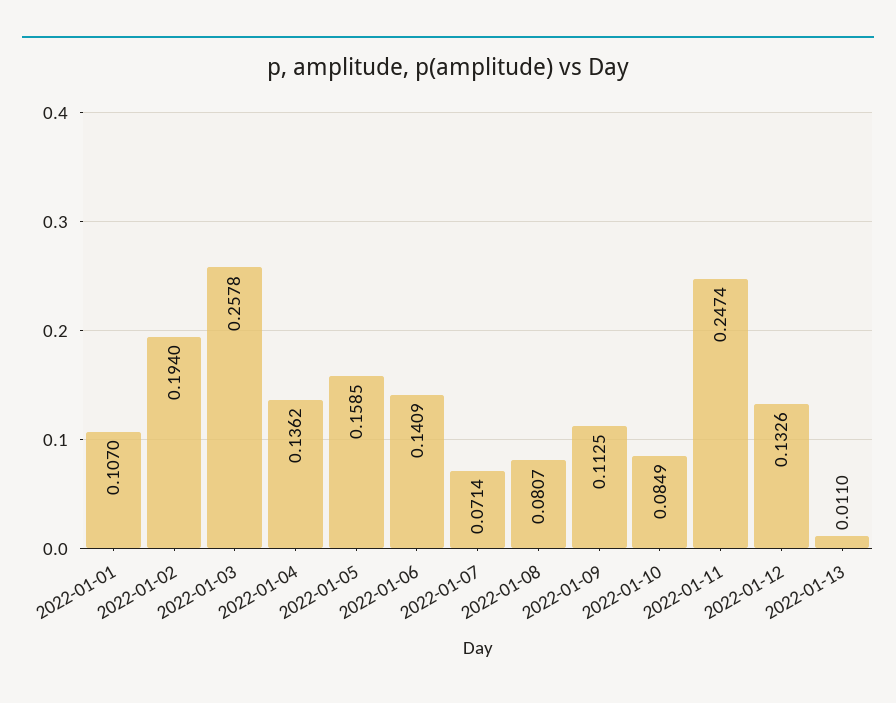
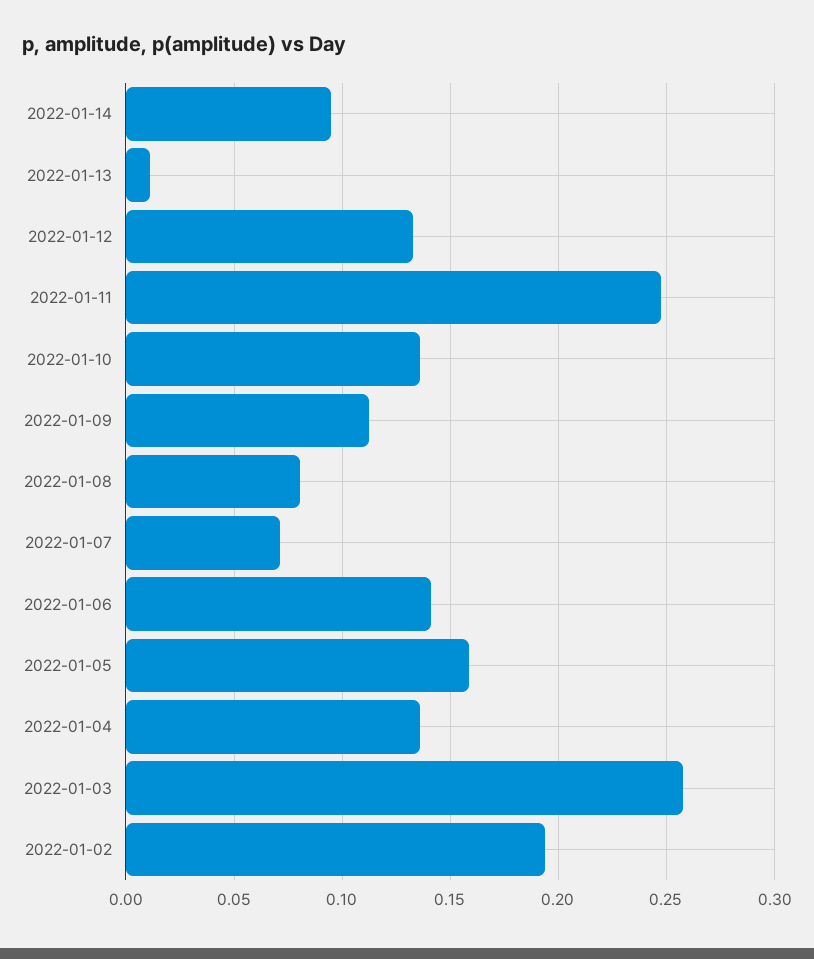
2022-01-01: 0.107 -> none
2022-01-10: 0.0849 -> 0.135
2022-01-14: none -> 0.095

